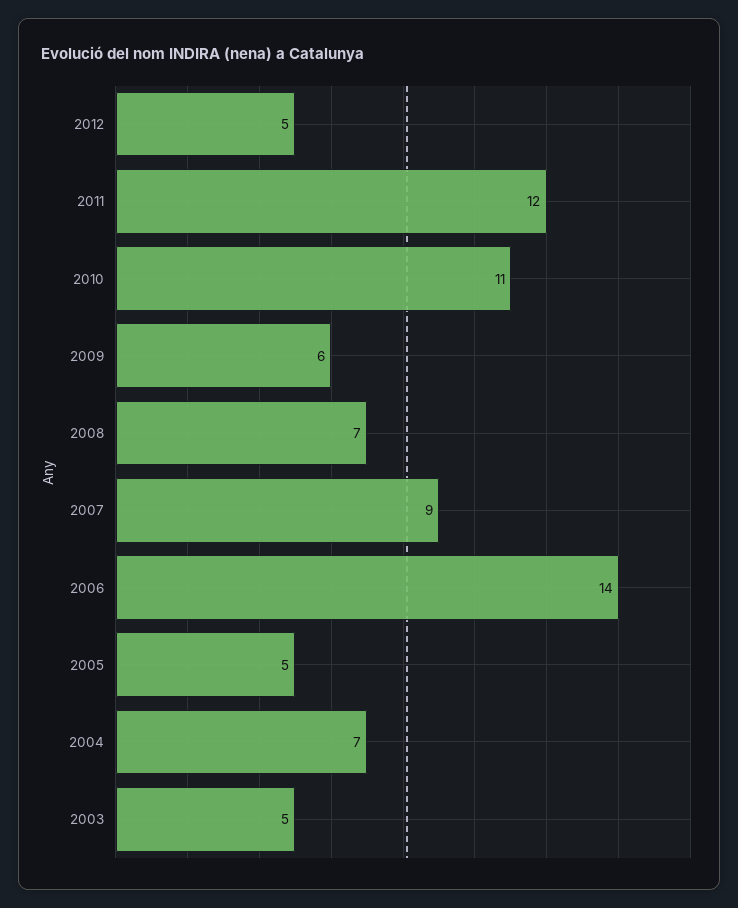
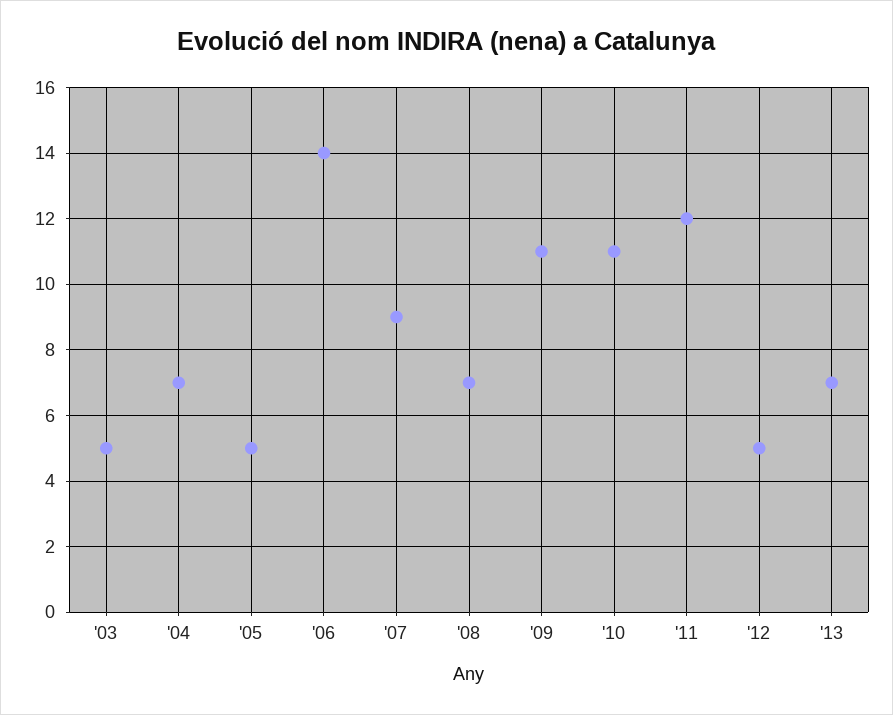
2009: 6 -> 11
'13: none -> 7

